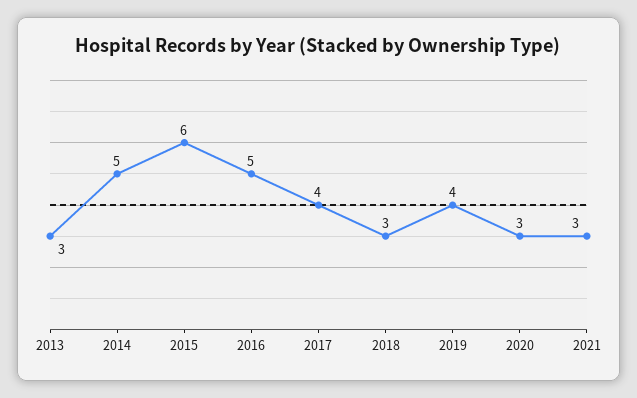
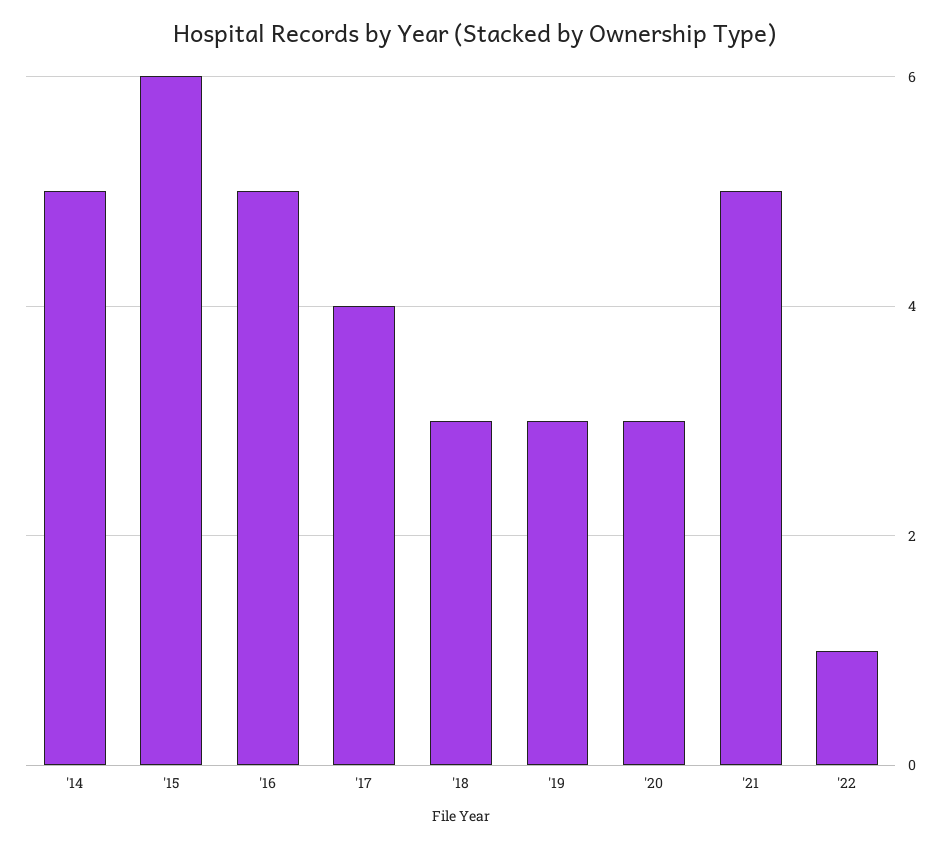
2013: 3 -> none
2019: 4 -> 3
2021: 3 -> 5
'22: none -> 1

